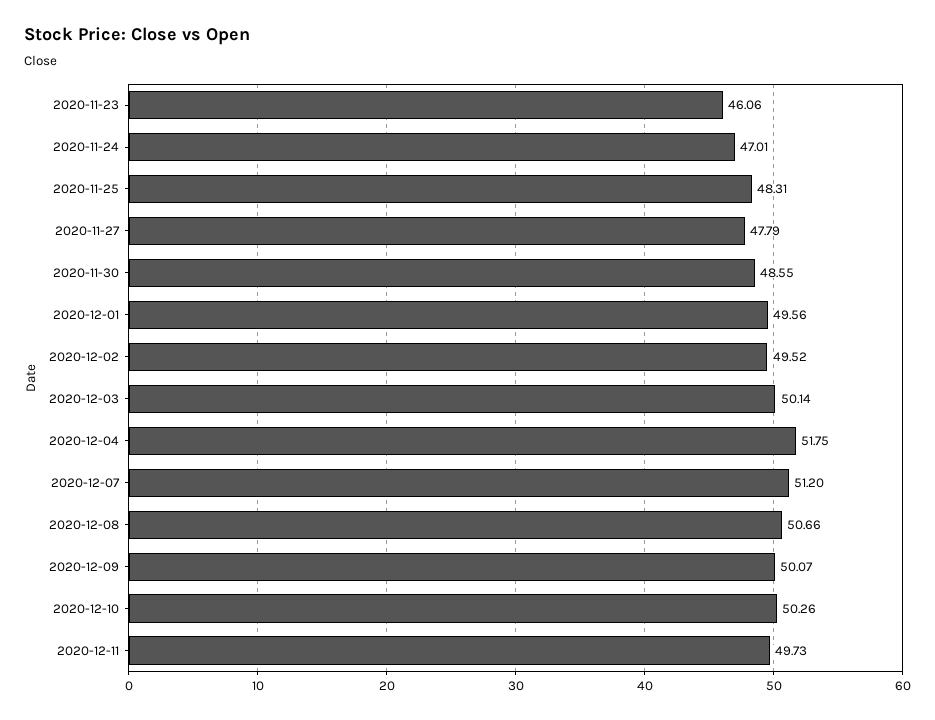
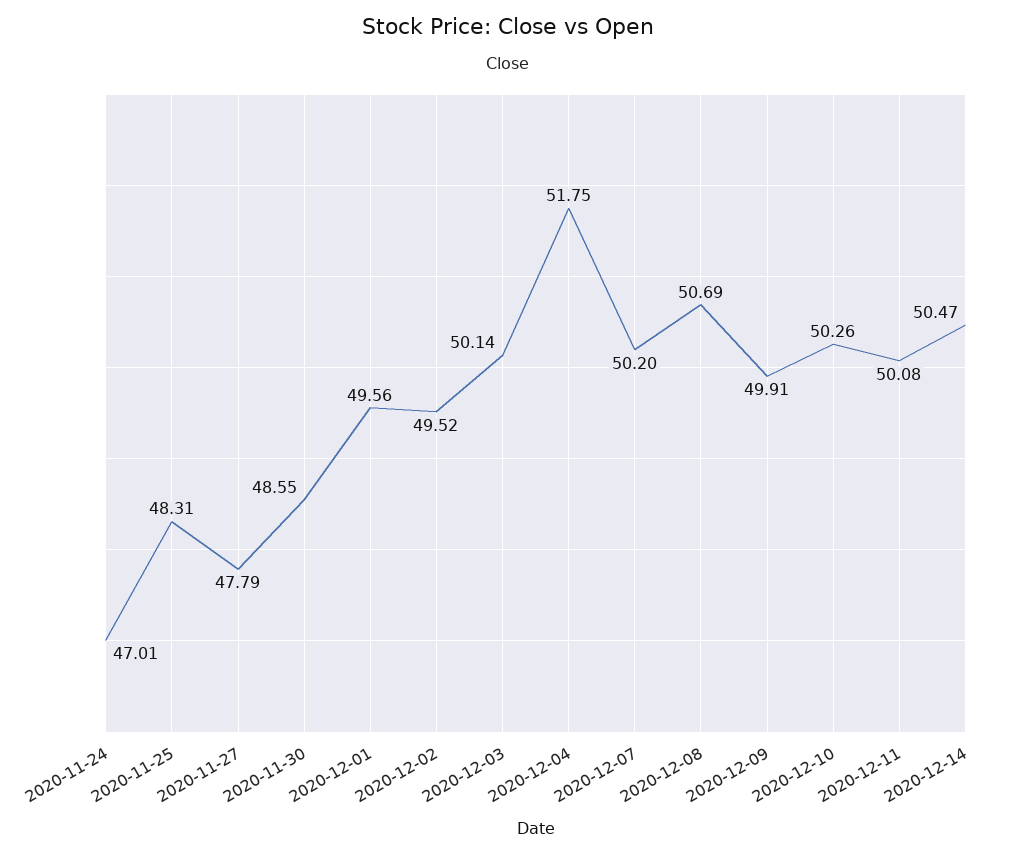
2020-11-23: 46.06 -> none
2020-12-07: 51.2 -> 50.2
2020-12-08: 50.66 -> 50.69
2020-12-09: 50.07 -> 49.91
2020-12-11: 49.73 -> 50.08
2020-12-14: none -> 50.47

